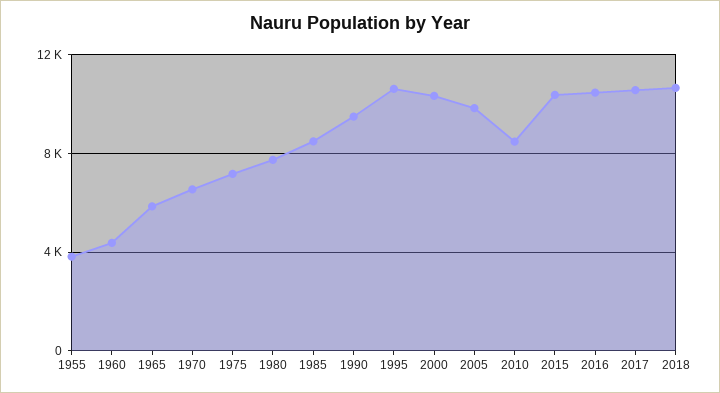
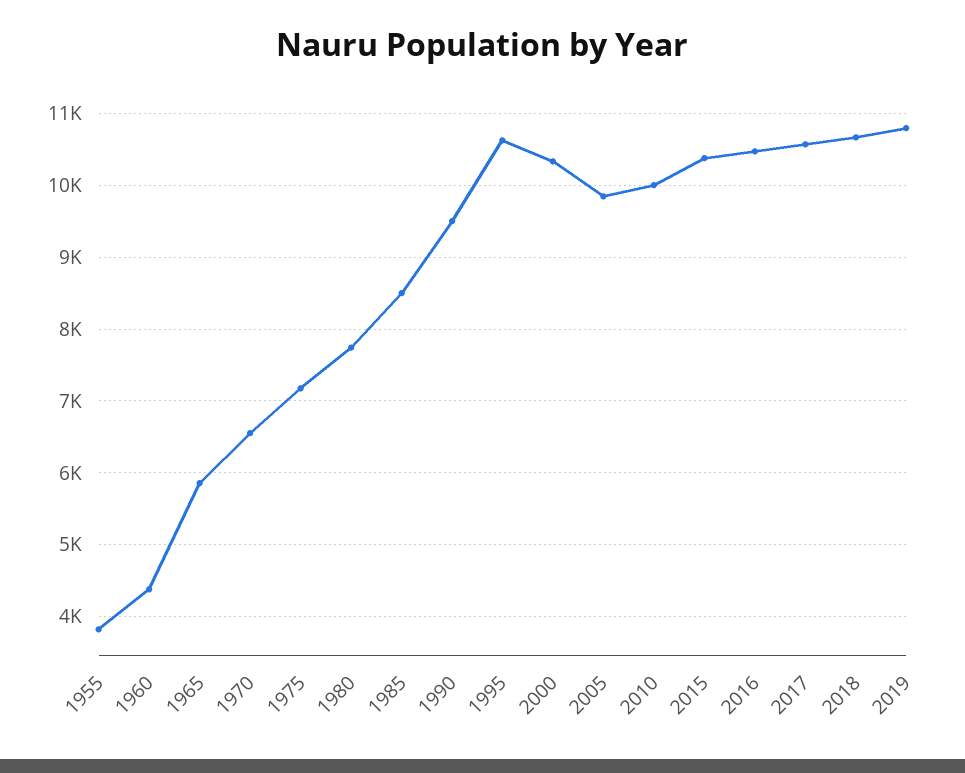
2010: 8500 -> 10000
2019: none -> 10800

